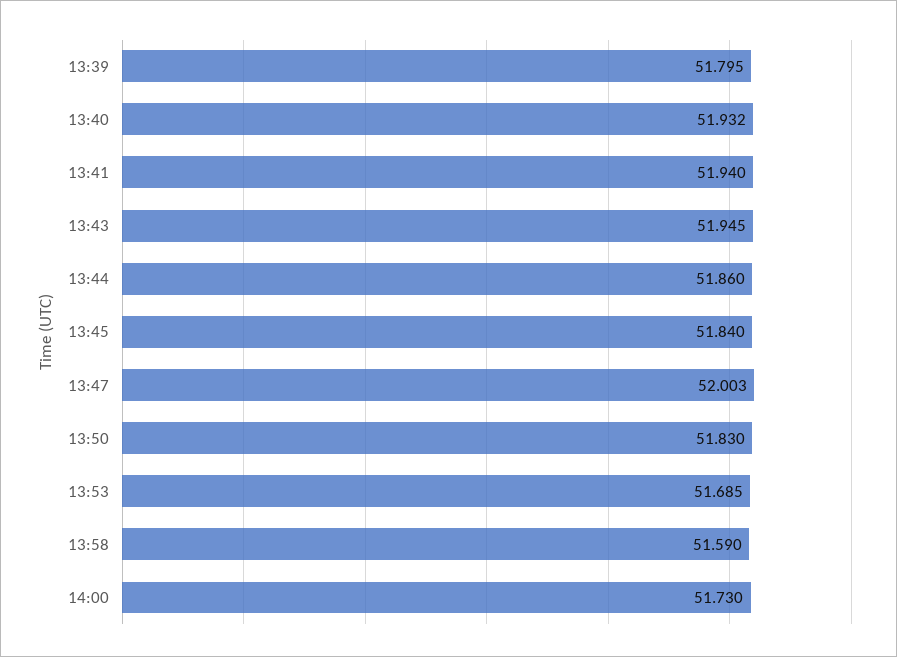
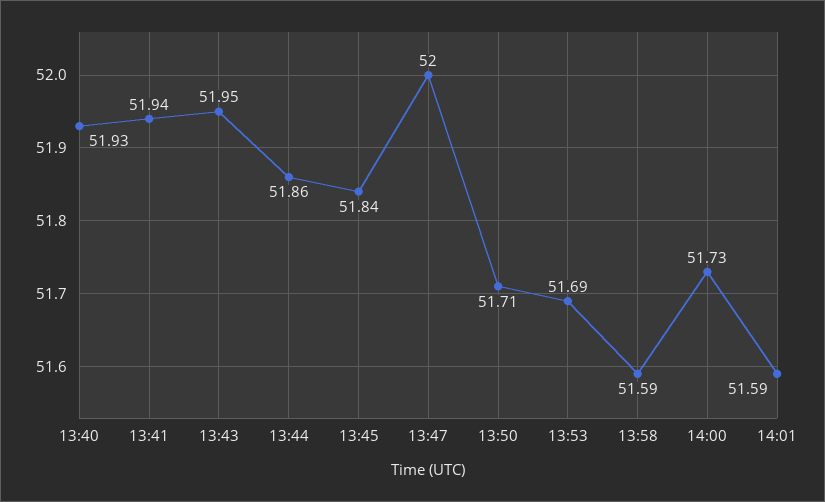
13:39: 51.795 -> none
13:50: 51.83 -> 51.71
14:01: none -> 51.59

